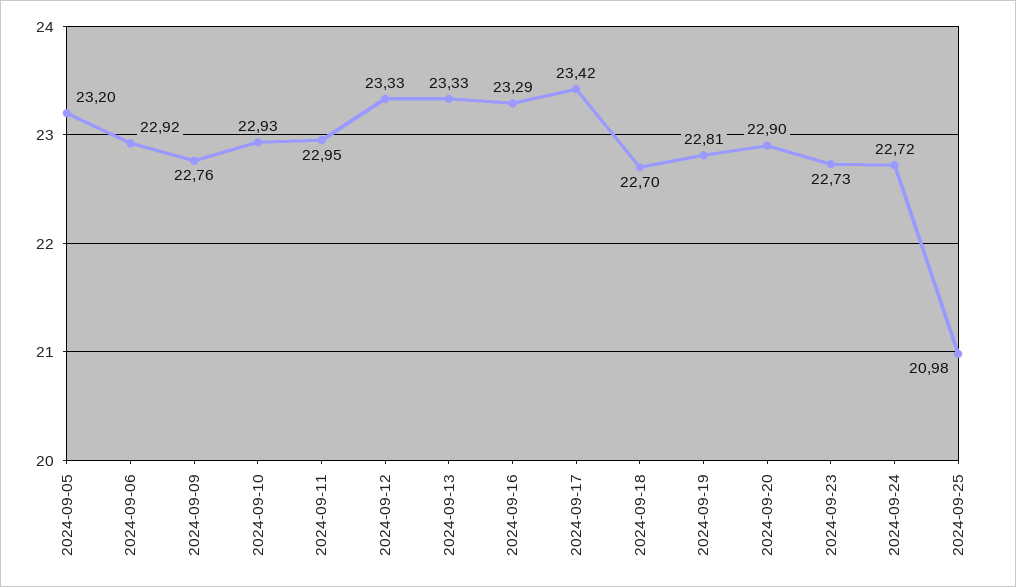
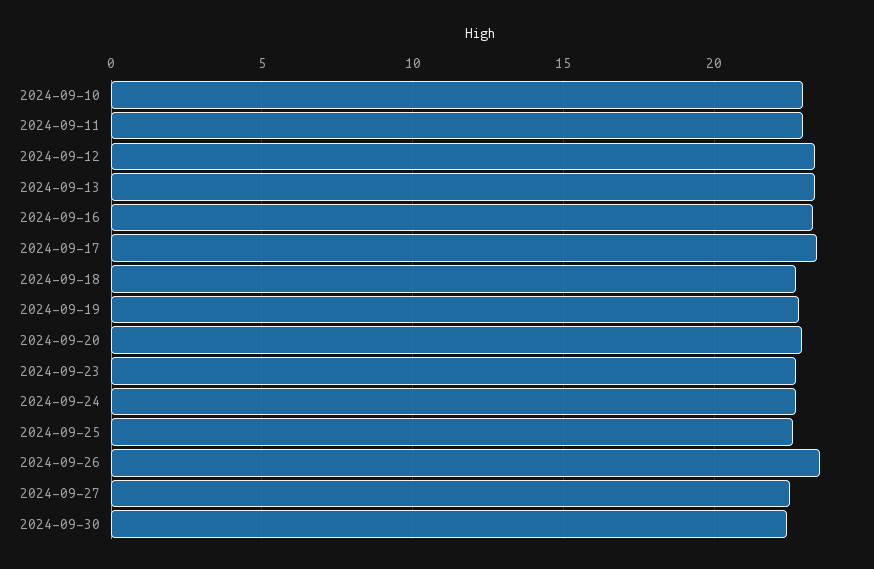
2024-09-05: 23.2 -> none
2024-09-06: 22.92 -> none
2024-09-09: 22.76 -> none
2024-09-25: 20.98 -> 22.5
2024-09-26: none -> 23.5
2024-09-27: none -> 22.5
2024-09-30: none -> 22.5

